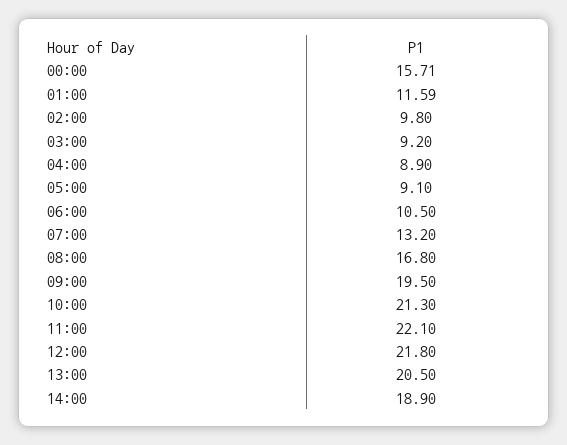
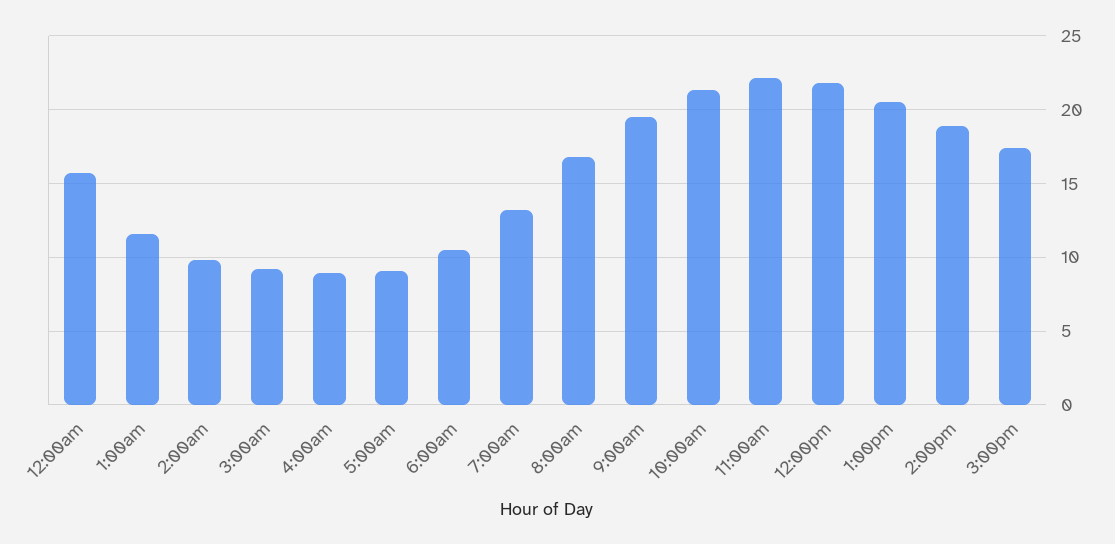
3:00pm: none -> 17.5

